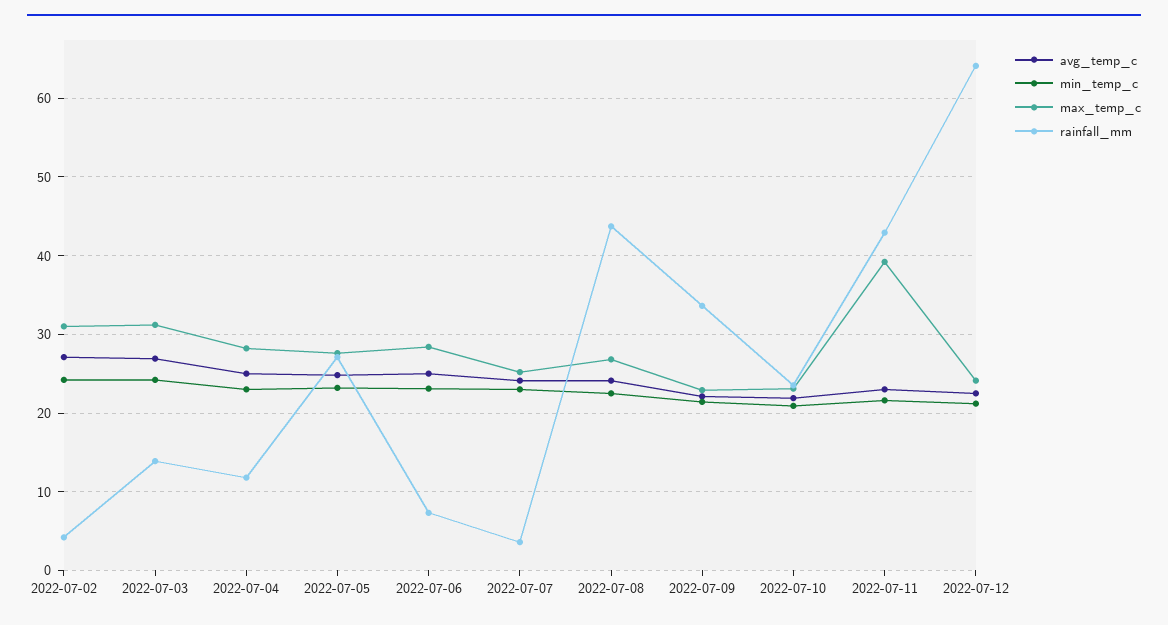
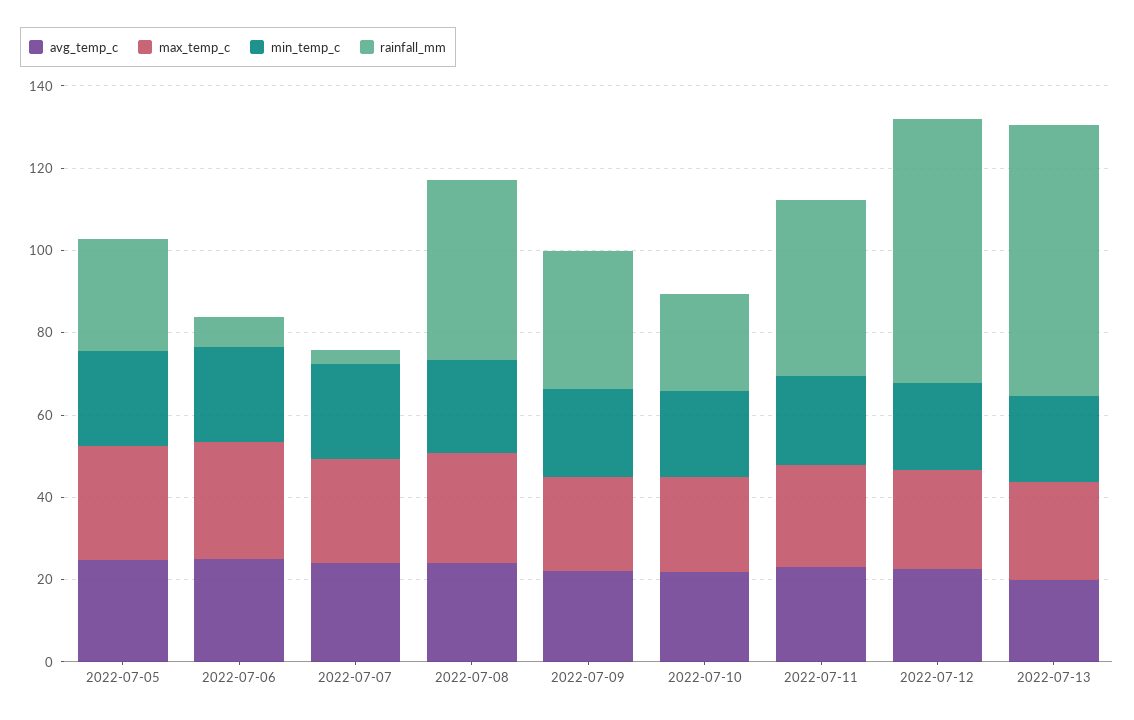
avg_temp_c, 2022-07-02: 27 -> none
min_temp_c, 2022-07-02: 24 -> none
max_temp_c, 2022-07-02: 31 -> none
rainfall_mm, 2022-07-02: 4 -> none
avg_temp_c, 2022-07-03: 27 -> none
min_temp_c, 2022-07-03: 24 -> none
max_temp_c, 2022-07-03: 31 -> none
rainfall_mm, 2022-07-03: 14 -> none
avg_temp_c, 2022-07-04: 25 -> none
min_temp_c, 2022-07-04: 23 -> none
max_temp_c, 2022-07-04: 28 -> none
rainfall_mm, 2022-07-04: 12 -> none
max_temp_c, 2022-07-11: 39 -> 25
avg_temp_c, 2022-07-13: none -> 20
max_temp_c, 2022-07-13: none -> 25
min_temp_c, 2022-07-13: none -> 20
rainfall_mm, 2022-07-13: none -> 65

